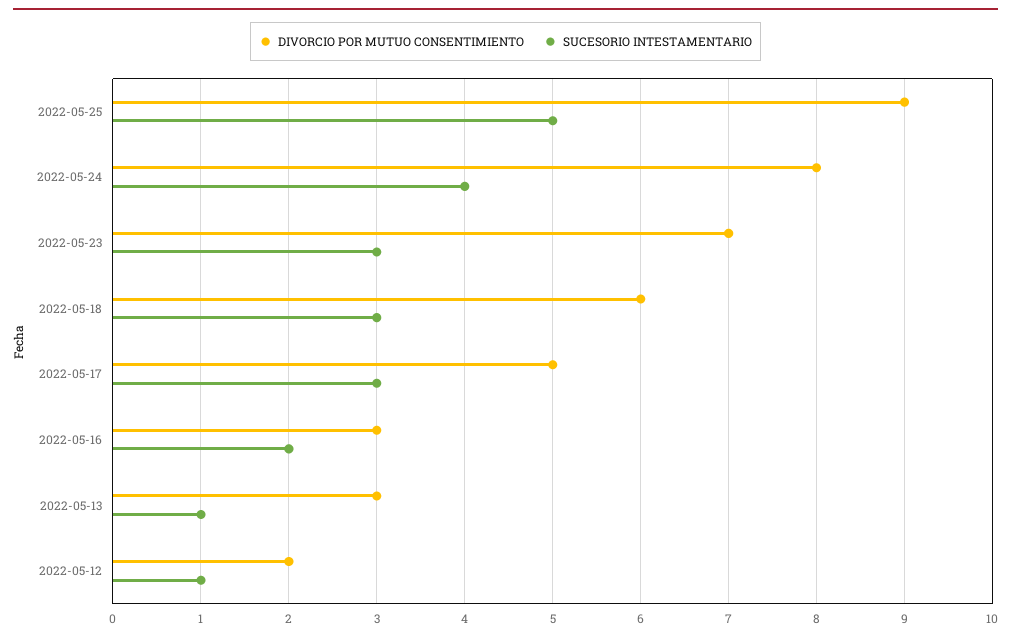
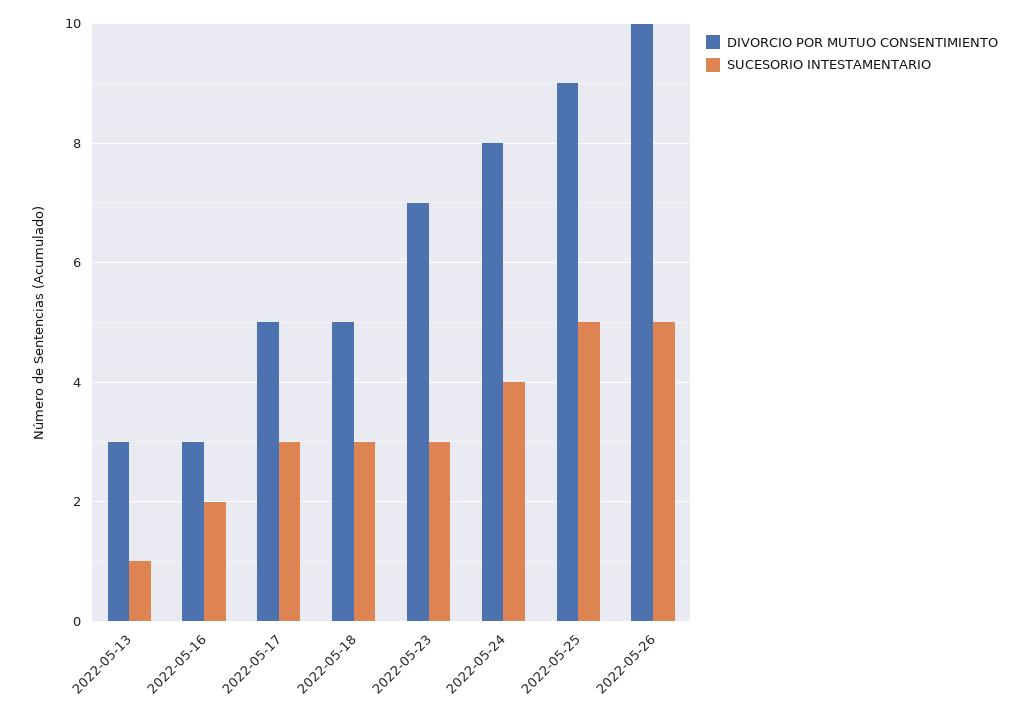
DIVORCIO POR MUTUO CONSENTIMIENTO, 2022-05-18: 6 -> 5
DIVORCIO POR MUTUO CONSENTIMIENTO, 2022-05-12: 2 -> none
SUCESORIO INTESTAMENTARIO, 2022-05-12: 1 -> none
DIVORCIO POR MUTUO CONSENTIMIENTO, 2022-05-26: none -> 10
SUCESORIO INTESTAMENTARIO, 2022-05-26: none -> 5

